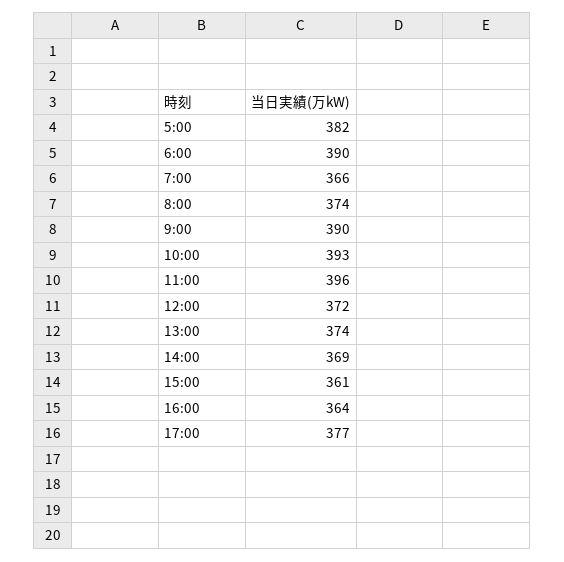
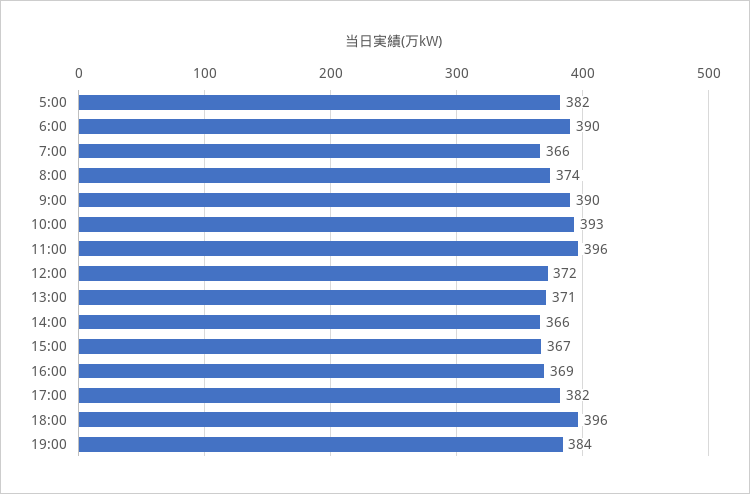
13:00: 374 -> 371
14:00: 369 -> 366
15:00: 361 -> 367
16:00: 364 -> 369
17:00: 377 -> 382
18:00: none -> 396
19:00: none -> 384

